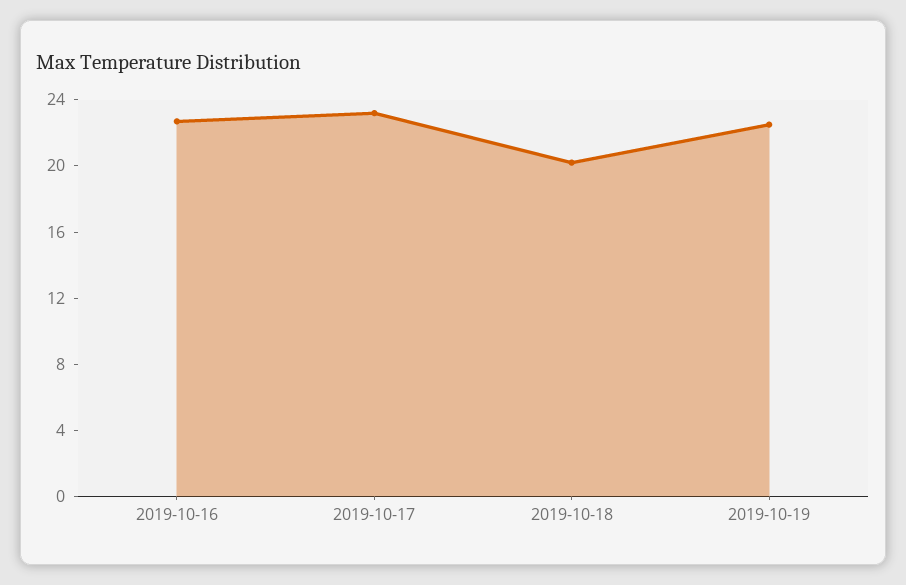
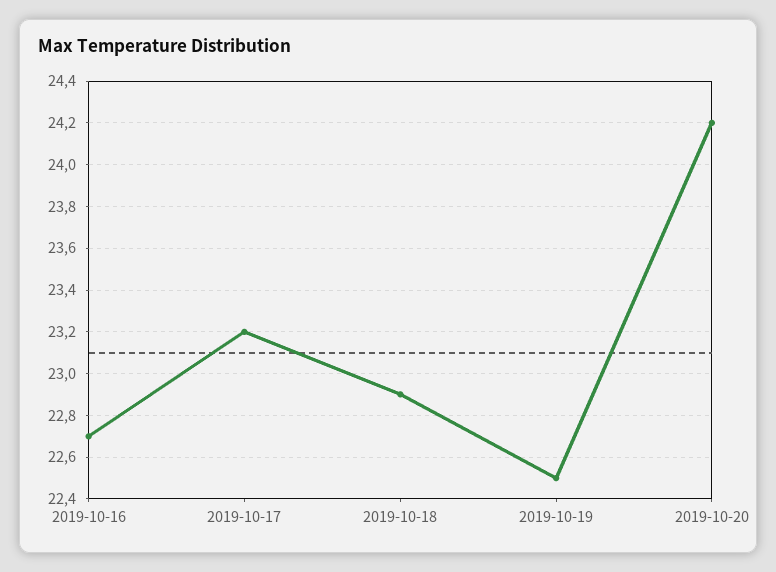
2019-10-18: 20 -> 22.9
2019-10-20: none -> 24.2

